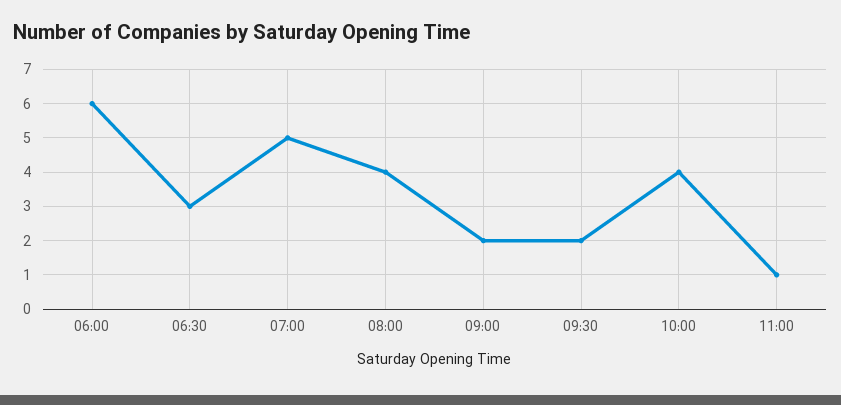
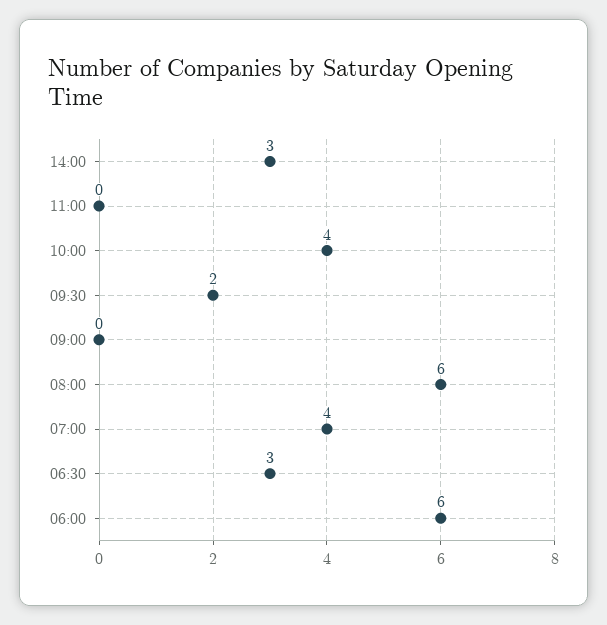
07:00: 5 -> 4
08:00: 4 -> 6
09:00: 2 -> 0
11:00: 1 -> 0
14:00: none -> 3

